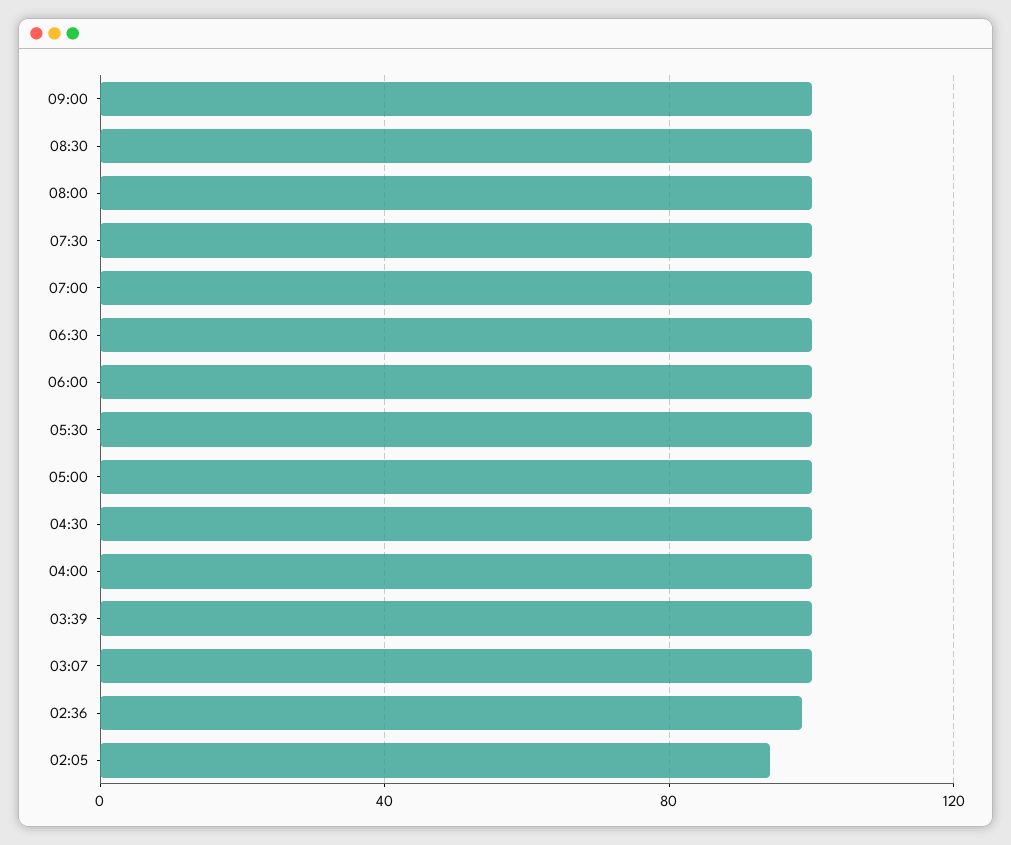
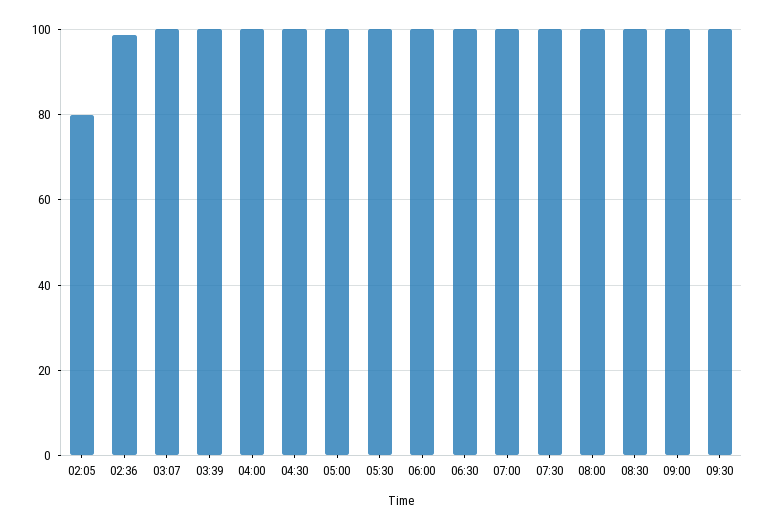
02:05: 95 -> 80
09:30: none -> 100

